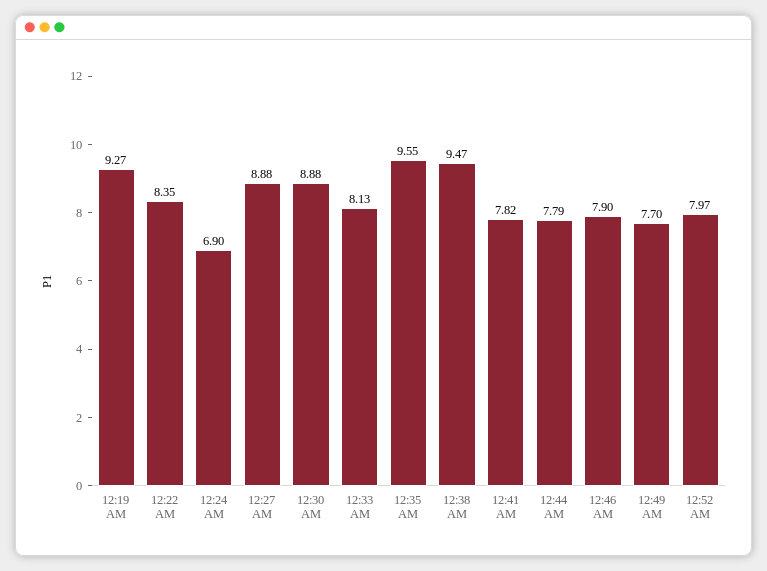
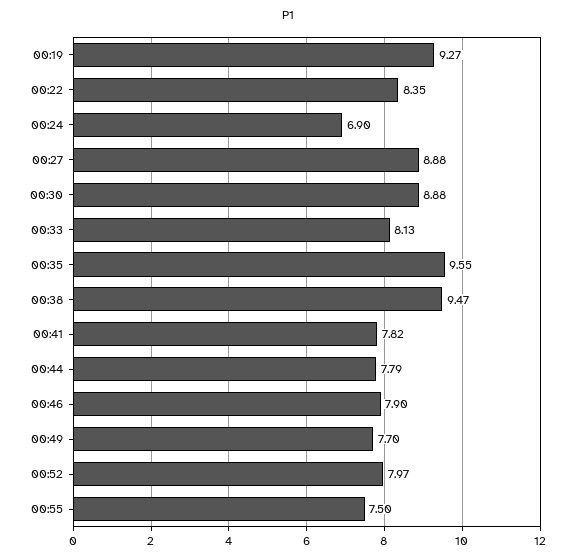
00:55: none -> 7.5

